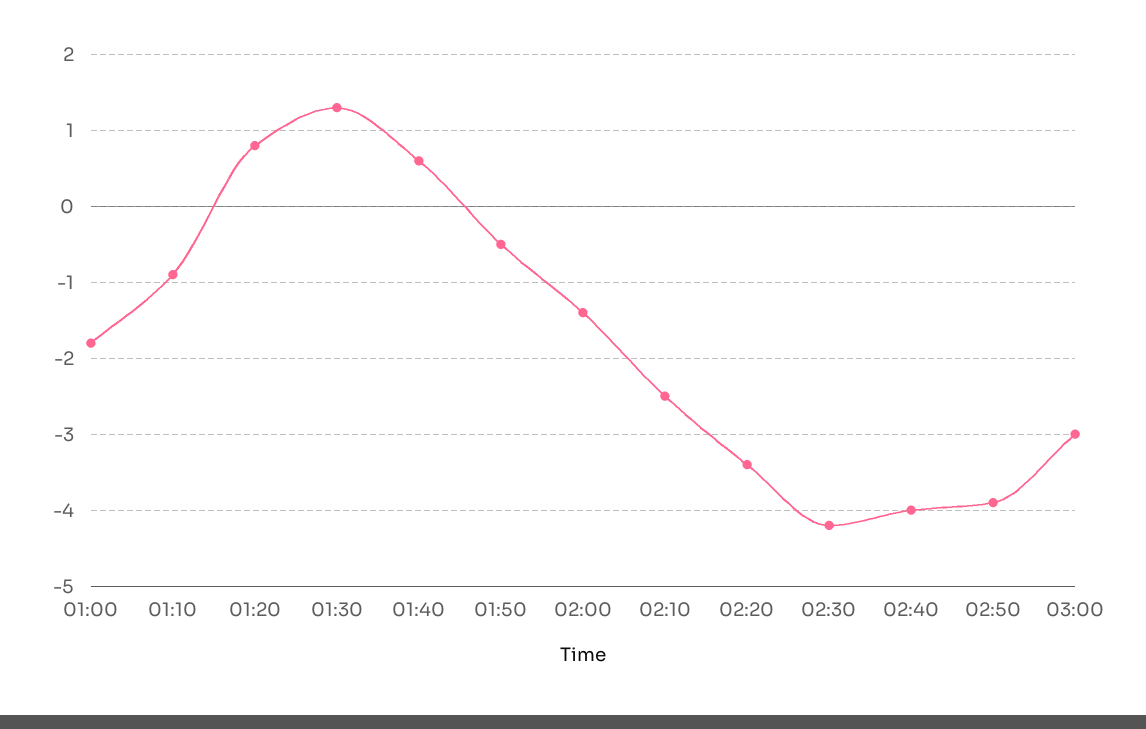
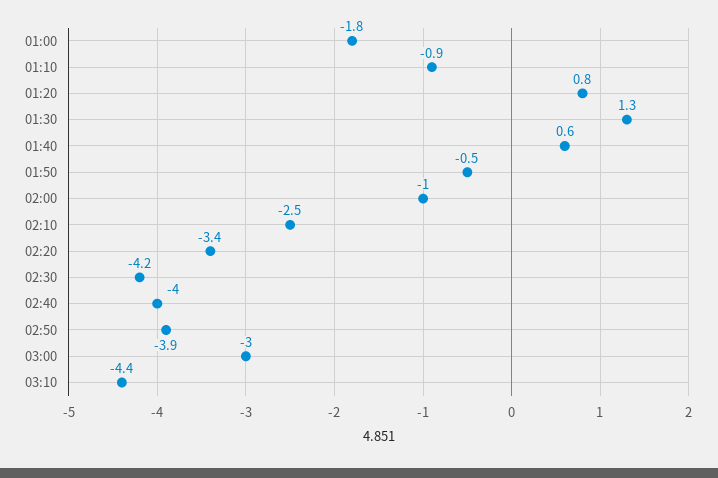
02:00: -1.4 -> -1
03:10: none -> -4.4

